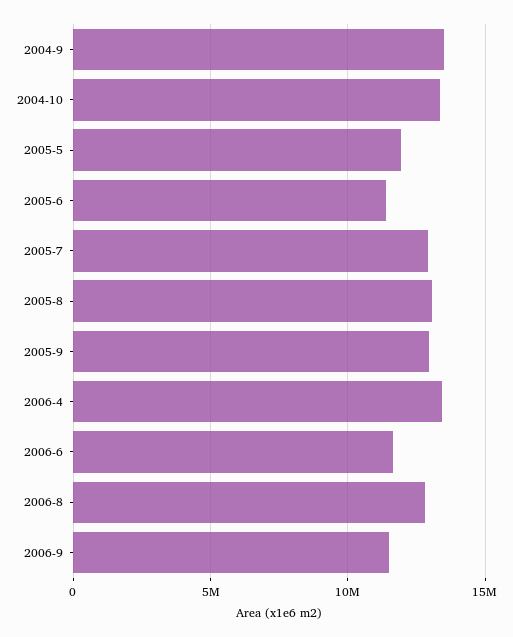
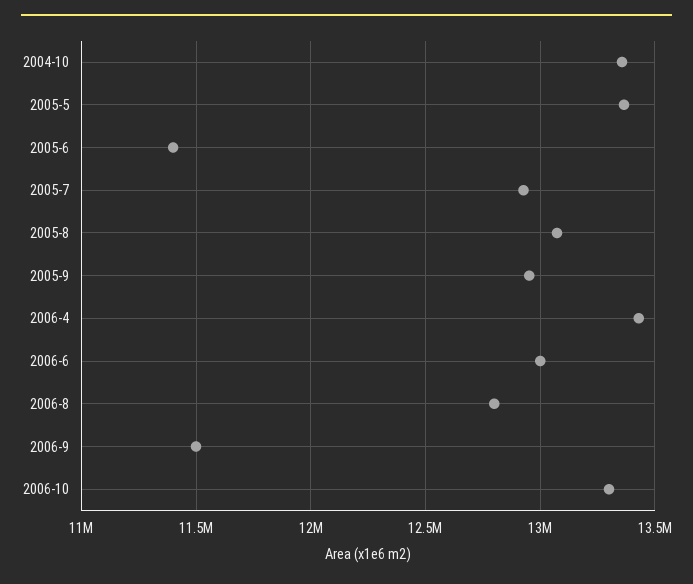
2004-9: 13500000 -> none
2005-5: 12000000 -> 13350000
2006-6: 11500000 -> 13000000
2006-10: none -> 13300000

